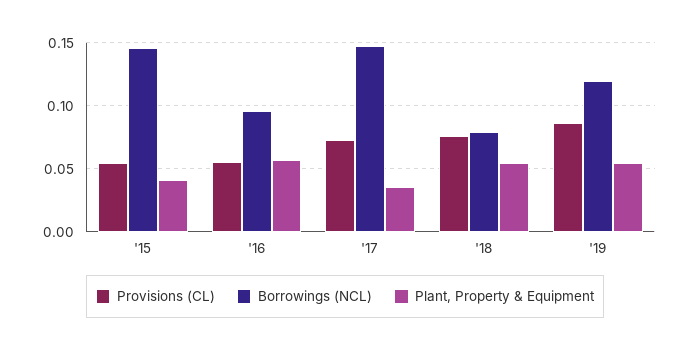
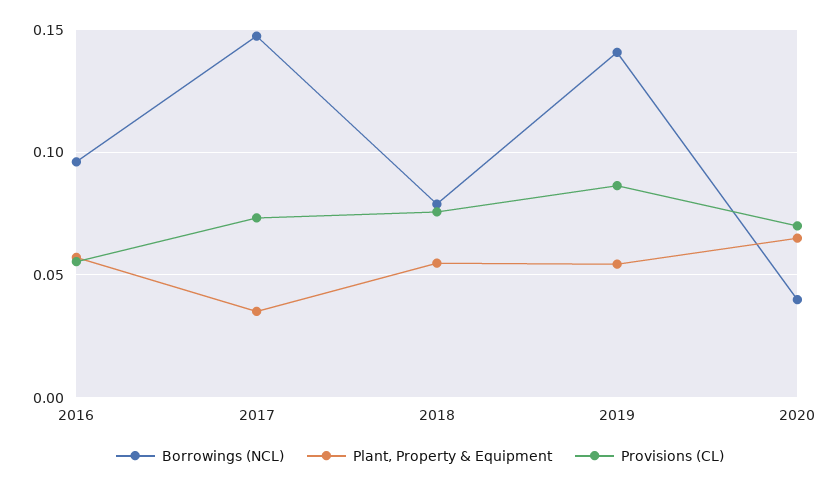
Provisions (CL), '15: 0.055 -> none
Borrowings (NCL), '15: 0.145 -> none
Plant, Property & Equipment, '15: 0.04 -> none
Borrowings (NCL), '19: 0.12 -> 0.14
Borrowings (NCL), 2020: none -> 0.04
Plant, Property & Equipment, 2020: none -> 0.065
Provisions (CL), 2020: none -> 0.07

